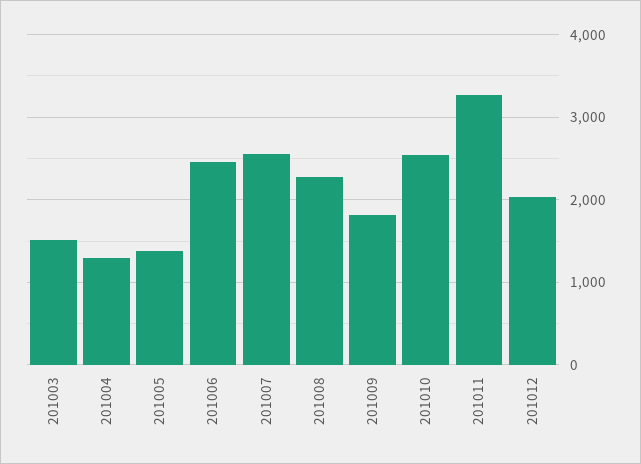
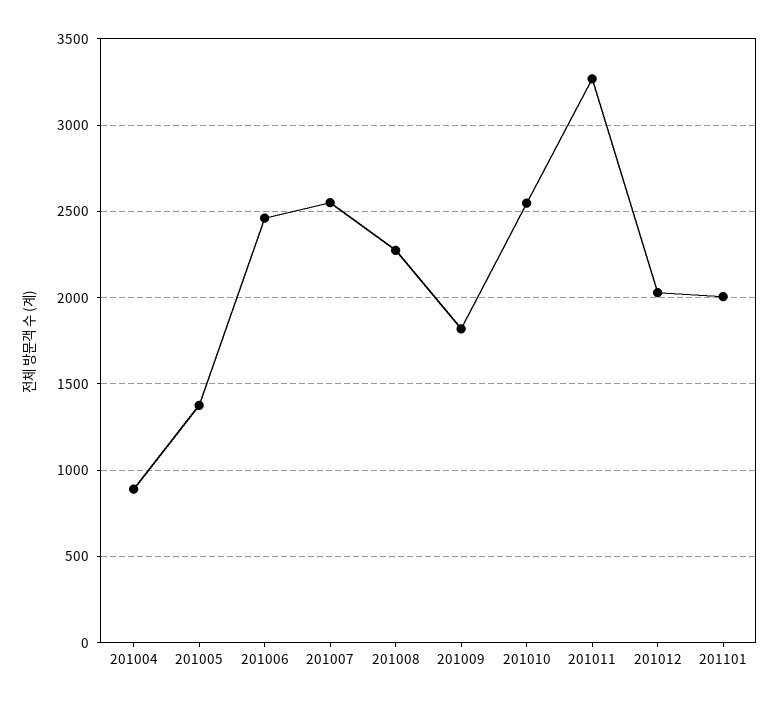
201003: 1500 -> none
201004: 1300 -> 900
201101: none -> 2000

